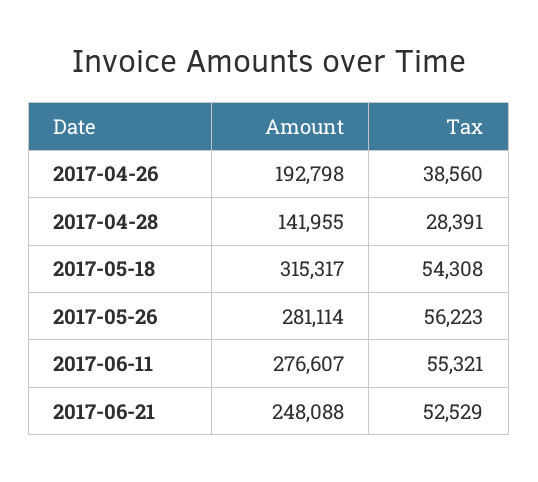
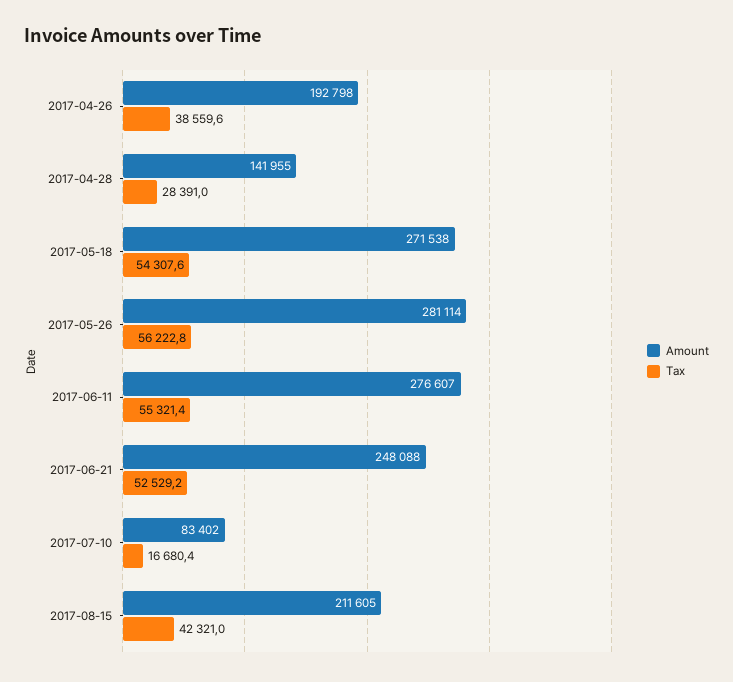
Amount, 2017-05-18: 315317 -> 271538
Amount, 2017-07-10: none -> 83402
Tax, 2017-07-10: none -> 16680.4
Amount, 2017-08-15: none -> 211605
Tax, 2017-08-15: none -> 42321

